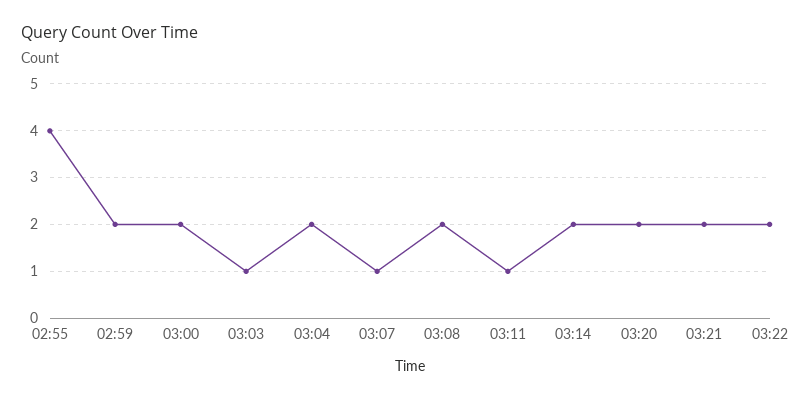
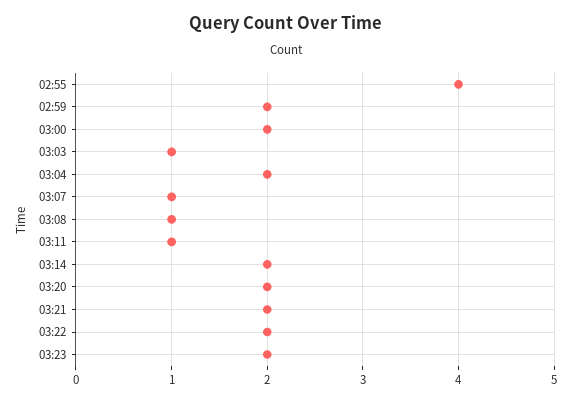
03:08: 2 -> 1
03:23: none -> 2

